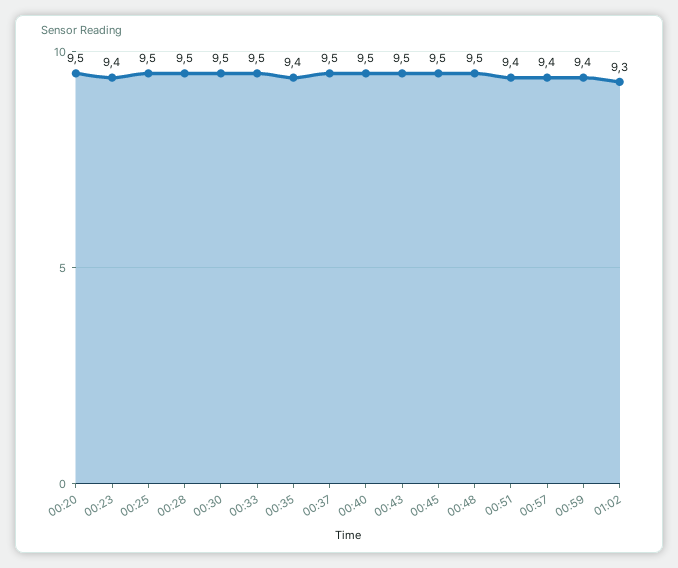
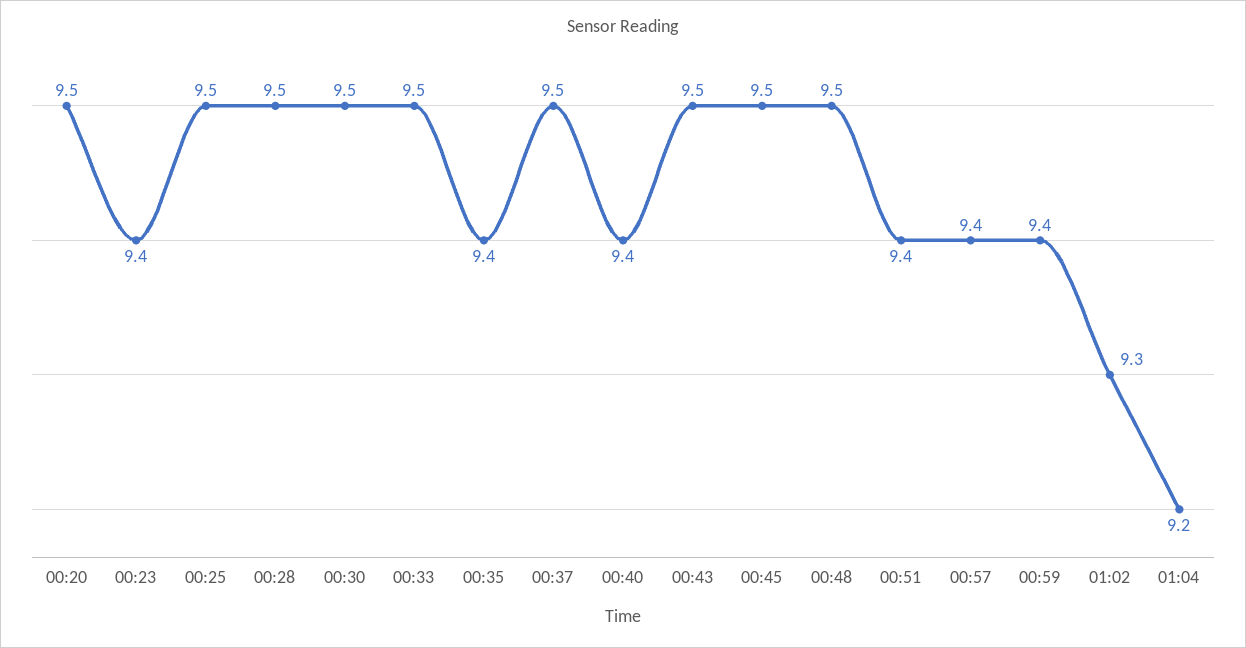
00:40: 9.5 -> 9.4
01:04: none -> 9.2

